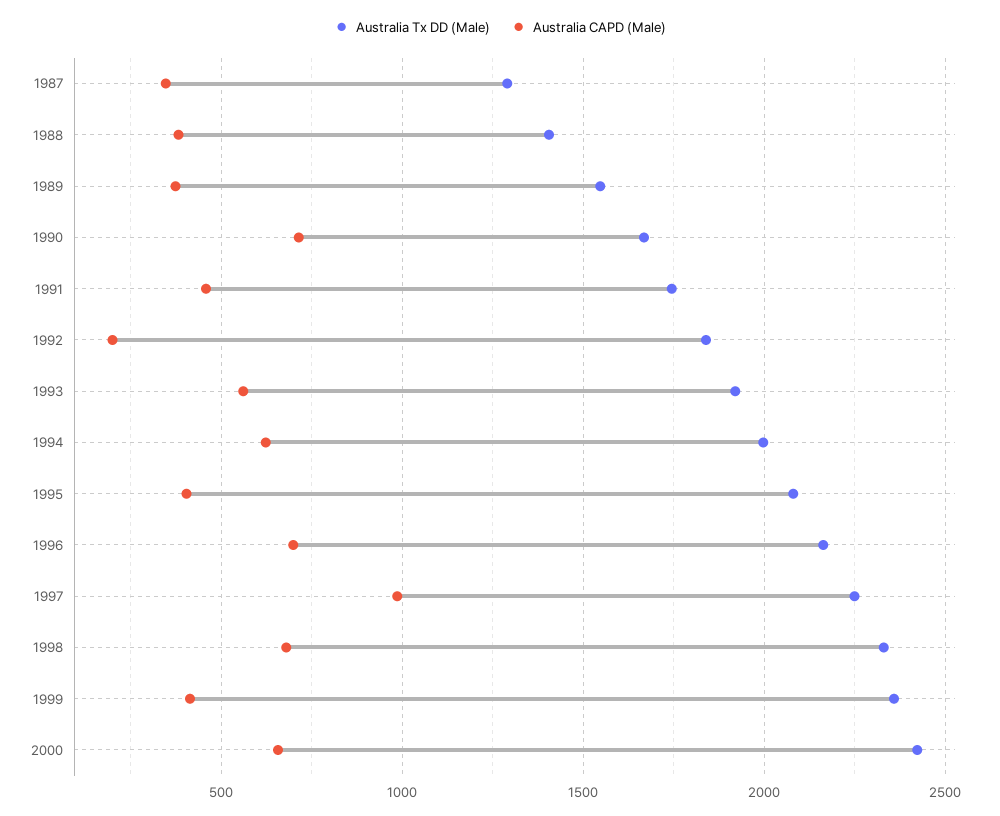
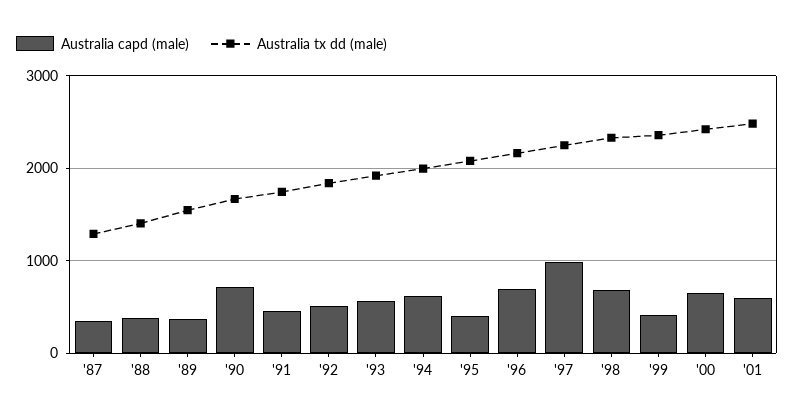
Australia CAPD (Male), 1992: 200 -> 500
Australia CAPD (Male), '01: none -> 600
Australia Tx DD (Male), '01: none -> 2500

